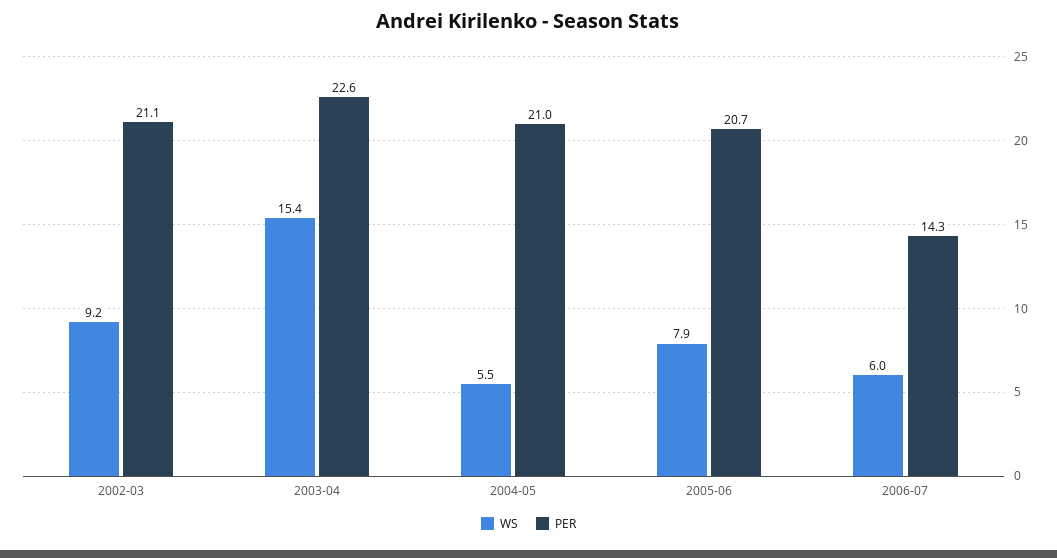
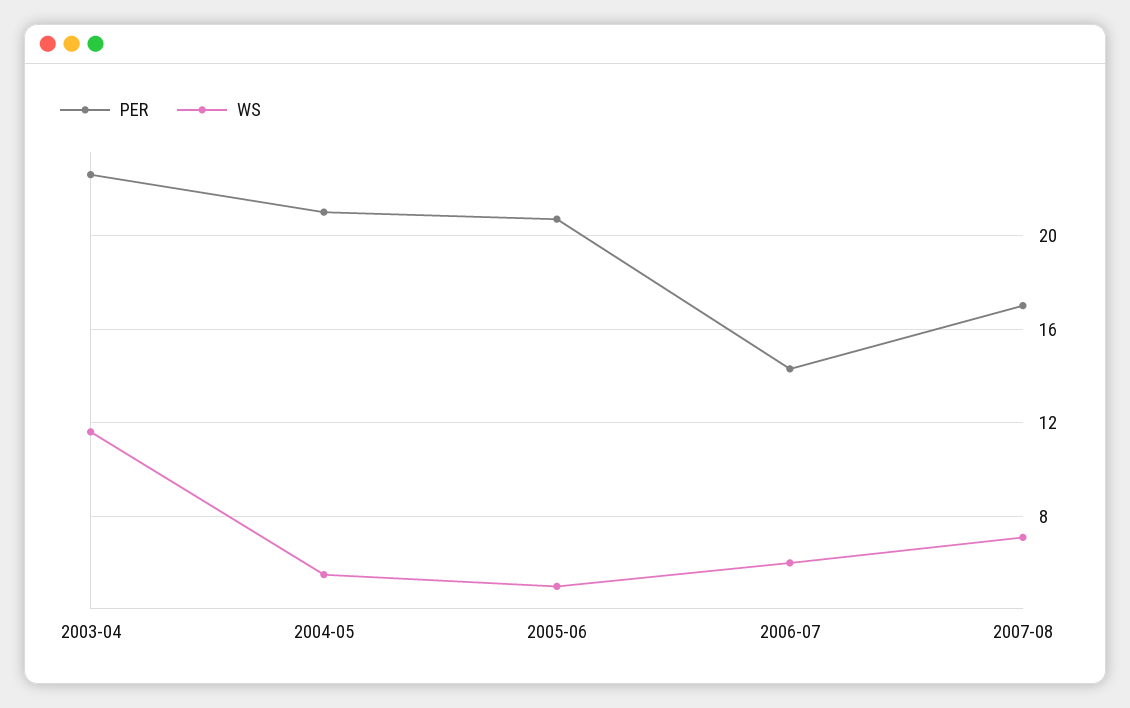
WS, 2002-03: 9.2 -> none
PER, 2002-03: 21.1 -> none
WS, 2003-04: 15.4 -> 11.5
WS, 2005-06: 7.9 -> 5
PER, 2007-08: none -> 17
WS, 2007-08: none -> 7

